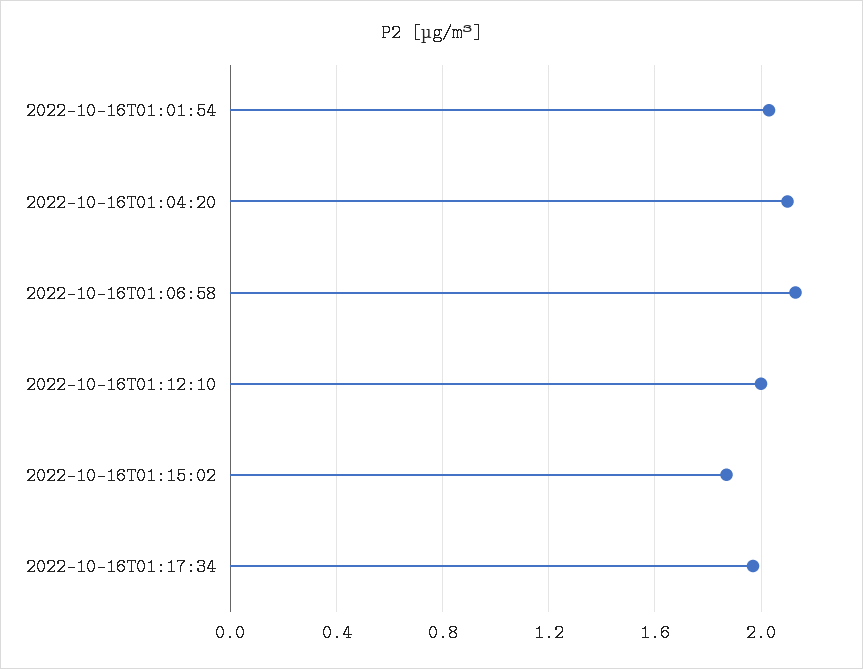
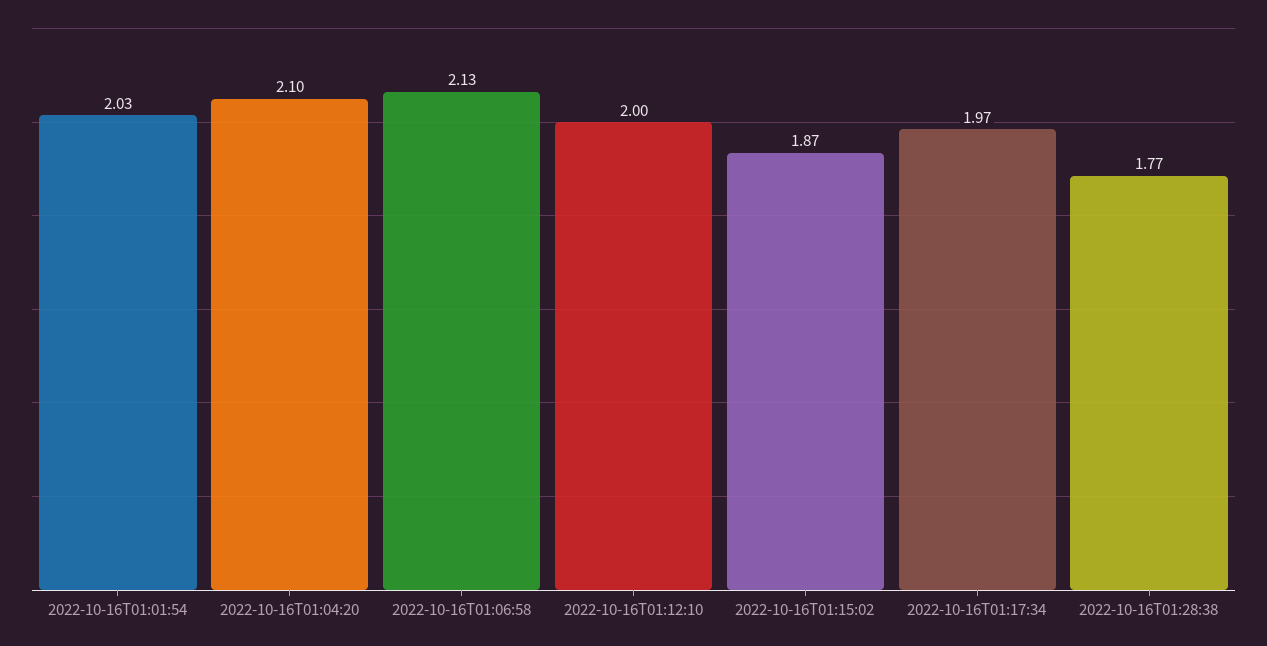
2022-10-16T01:28:38: none -> 1.77

